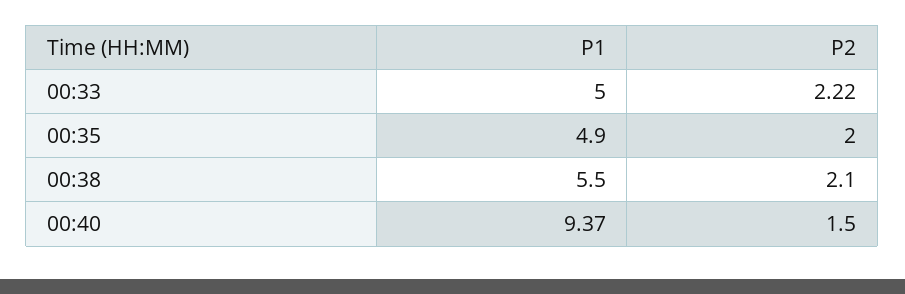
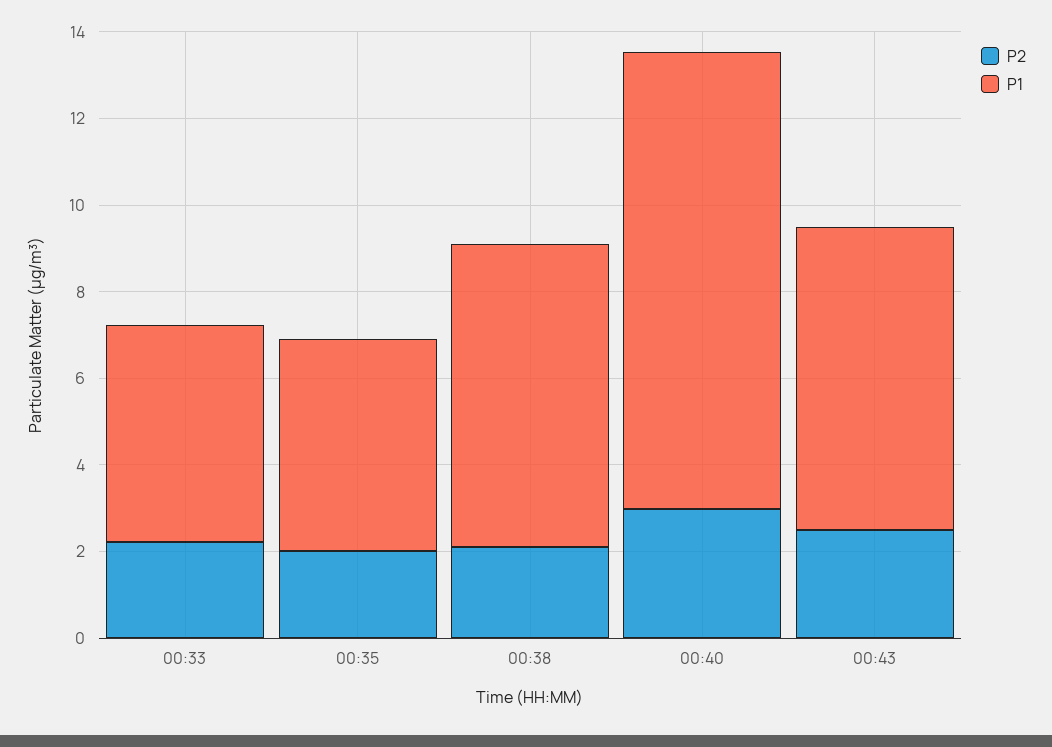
P1, 00:38: 5.5 -> 7
P1, 00:40: 9.37 -> 10.5
P2, 00:40: 1.5 -> 3
P2, 00:43: none -> 2.5
P1, 00:43: none -> 7

